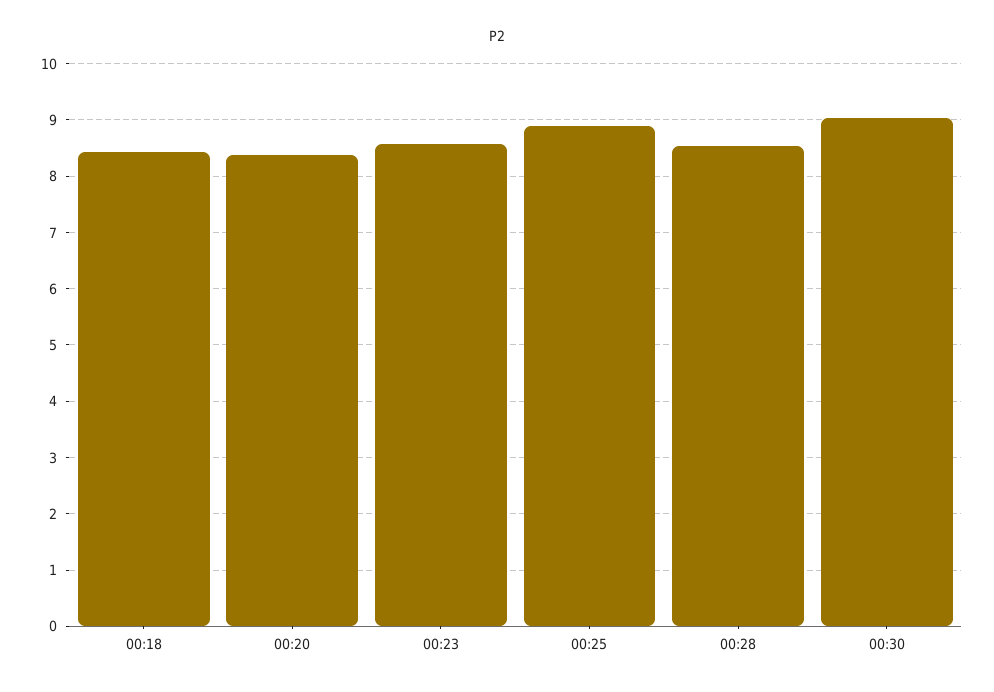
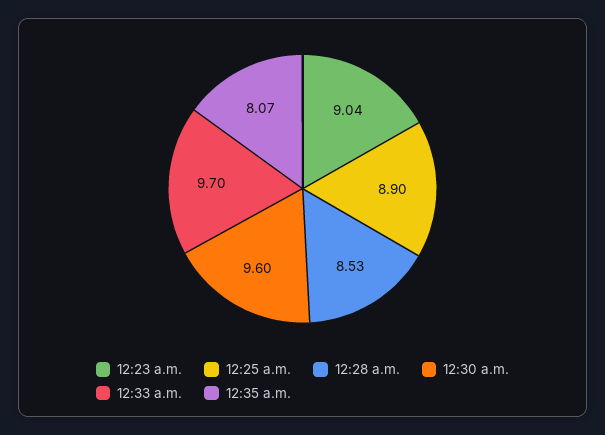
00:18: 8.4 -> none
00:20: 8.4 -> none
00:23: 8.6 -> 9.04
00:30: 9 -> 9.6
12:33 a.m.: none -> 9.7
12:35 a.m.: none -> 8.07

